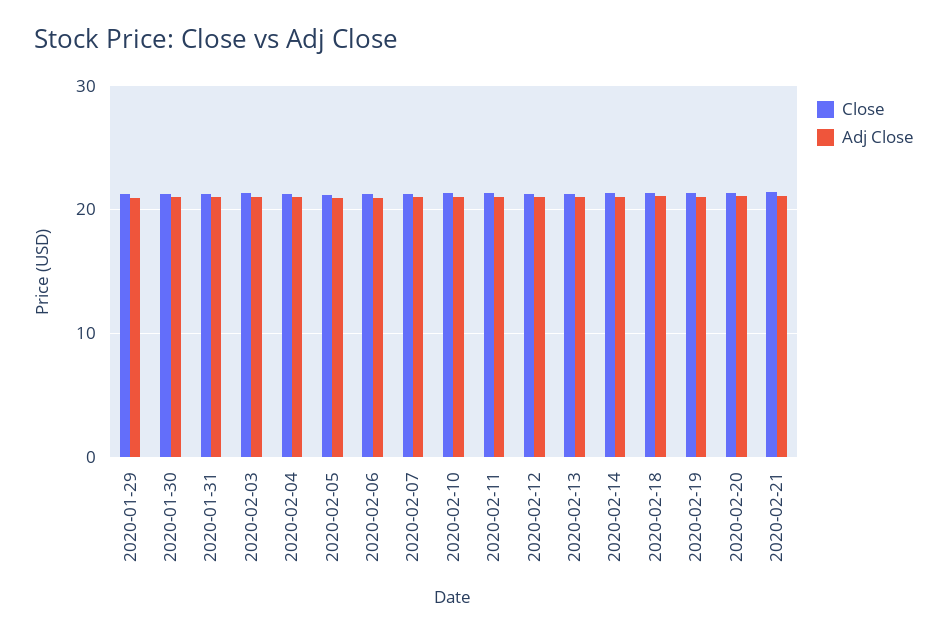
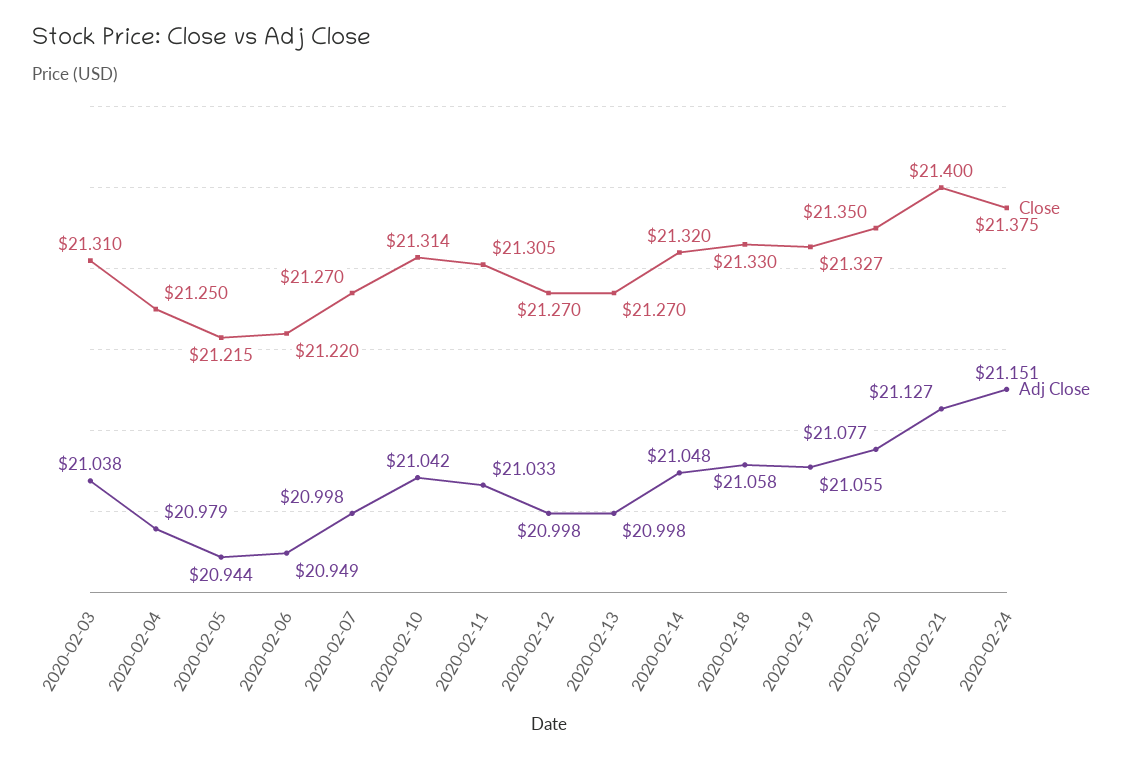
Close, 2020-01-29: 21 -> none
Adj Close, 2020-01-29: 21 -> none
Close, 2020-01-30: 21 -> none
Adj Close, 2020-01-30: 21 -> none
Close, 2020-01-31: 21 -> none
Adj Close, 2020-01-31: 21 -> none
Close, 2020-02-24: none -> 21.375
Adj Close, 2020-02-24: none -> 21.151

